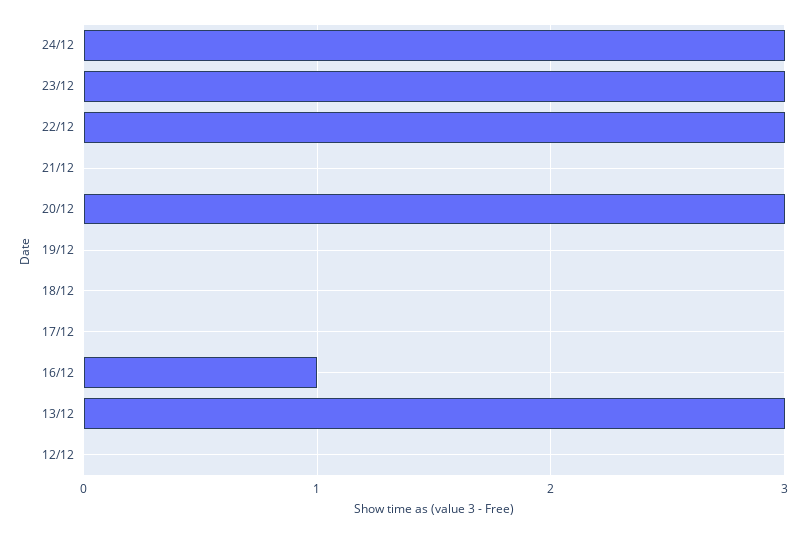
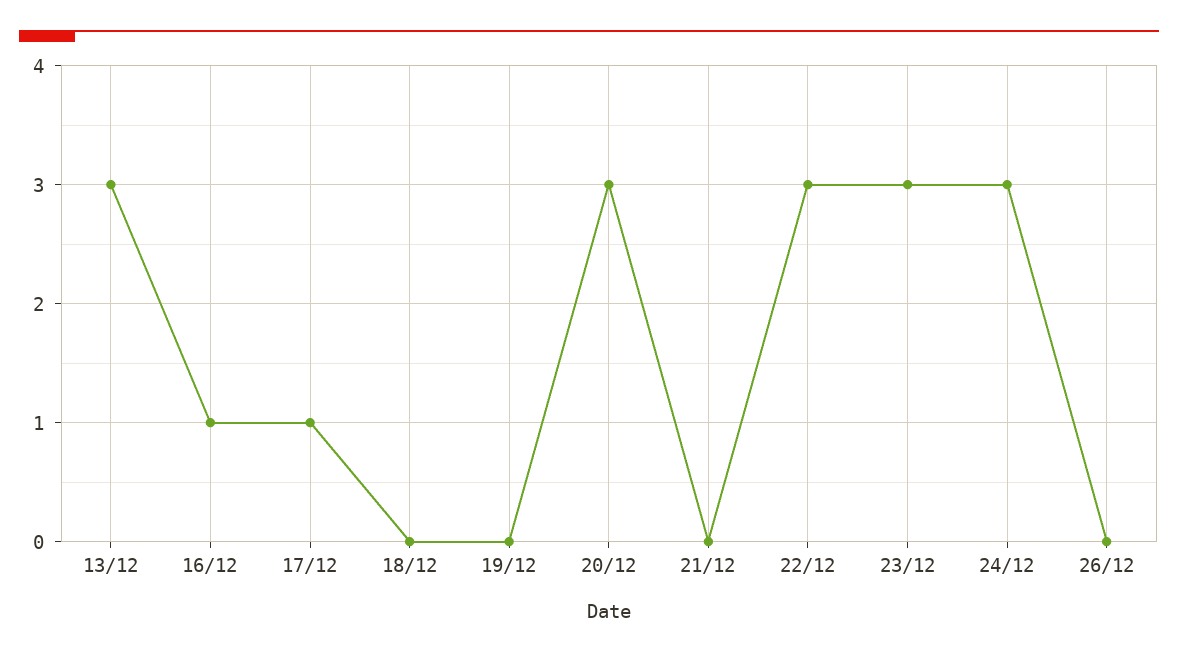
17/12: 0 -> 1
12/12: 0 -> none
26/12: none -> 0

